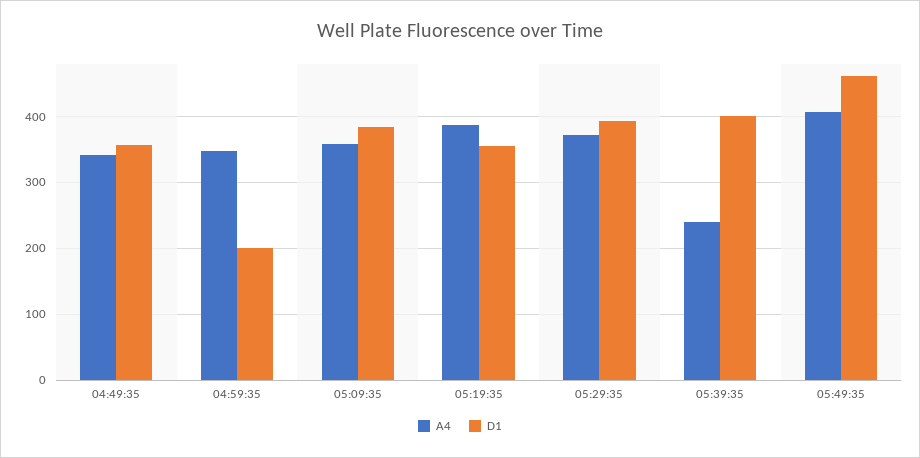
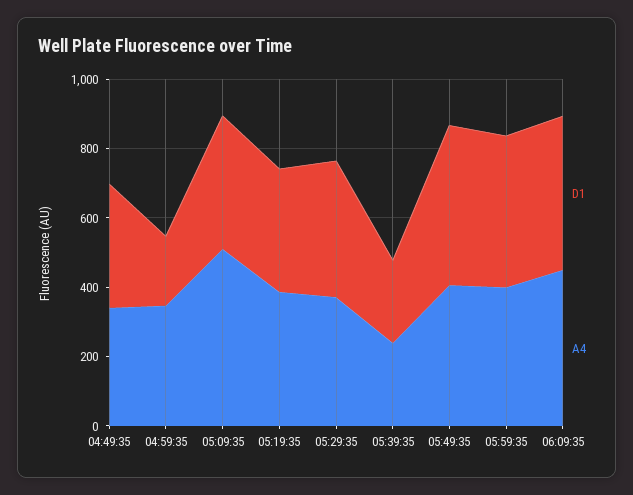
A4, 05:09:35: 360 -> 500
D1, 05:39:35: 400 -> 250
D1, 05:59:35: none -> 450
A4, 05:59:35: none -> 400
D1, 06:09:35: none -> 450
A4, 06:09:35: none -> 450

